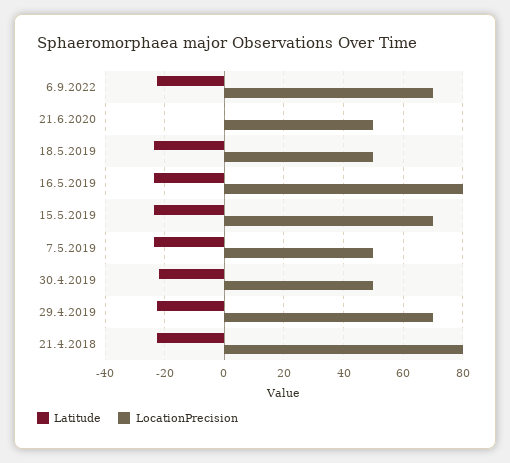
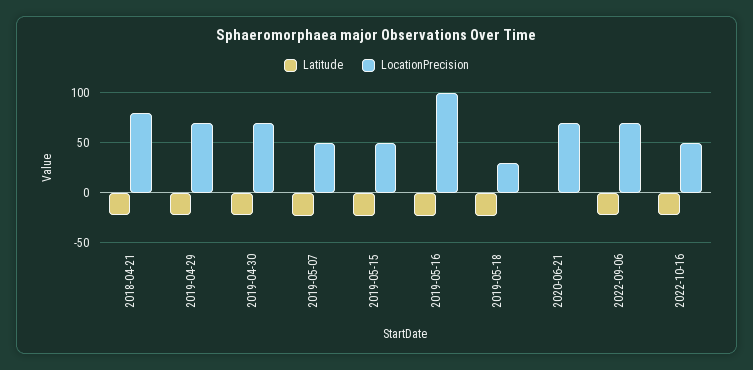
LocationPrecision, 21.6.2020: 50 -> 70
LocationPrecision, 18.5.2019: 50 -> 30
LocationPrecision, 16.5.2019: 80 -> 100
LocationPrecision, 15.5.2019: 70 -> 50
LocationPrecision, 30.4.2019: 50 -> 70
Latitude, 2022-10-16: none -> -20
LocationPrecision, 2022-10-16: none -> 50

